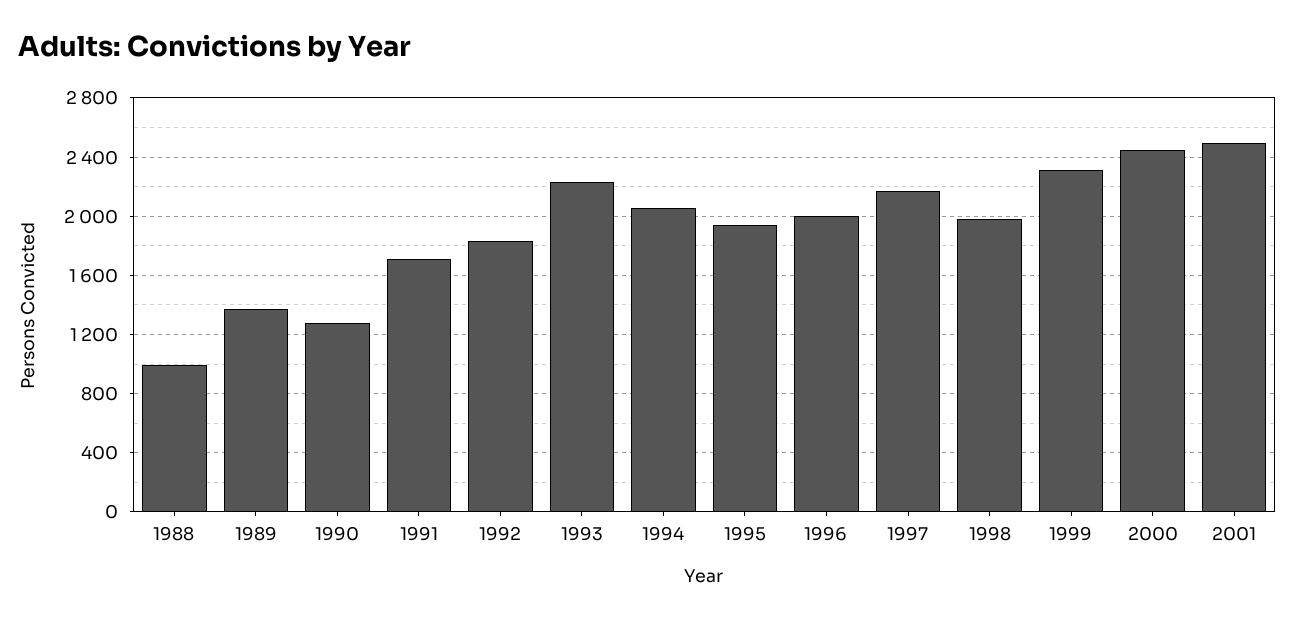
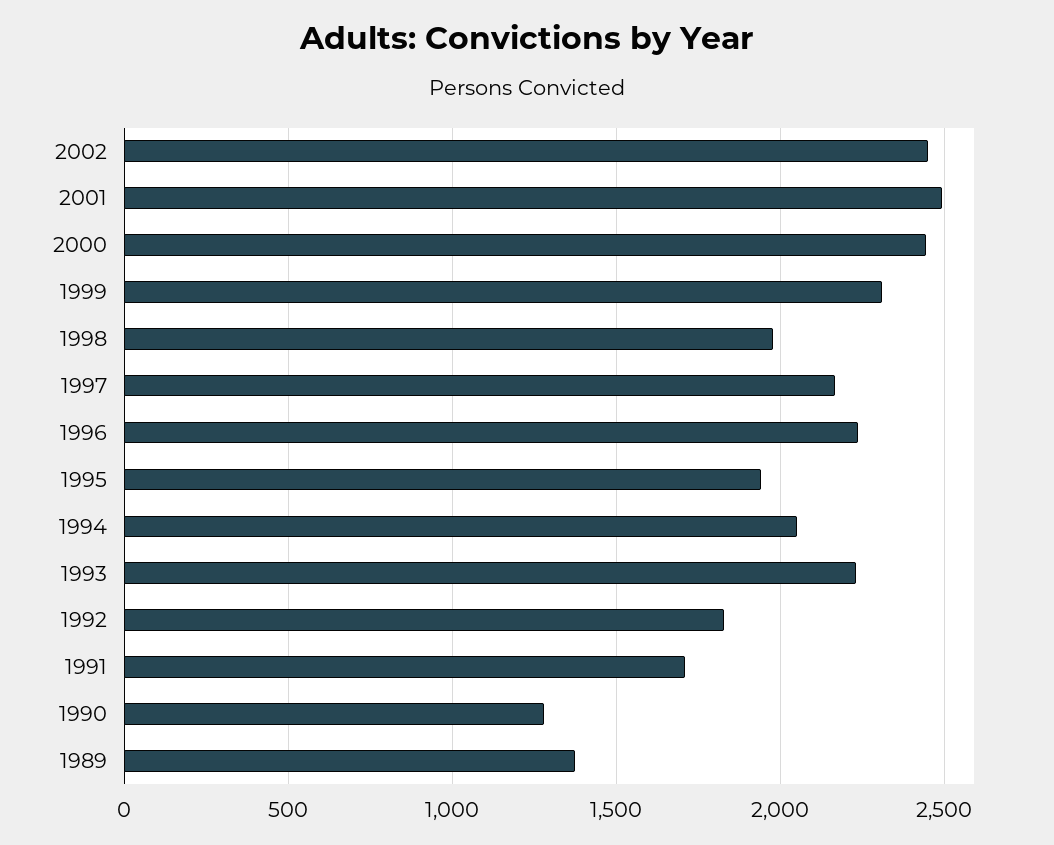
1988: 1000 -> none
1996: 2000 -> 2250
2002: none -> 2450

